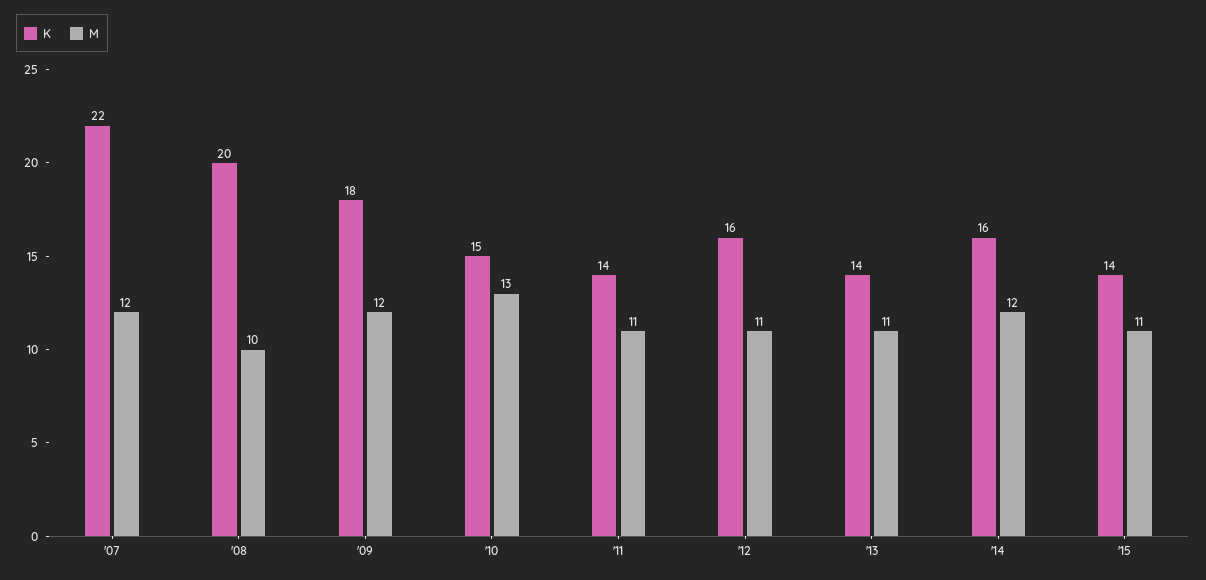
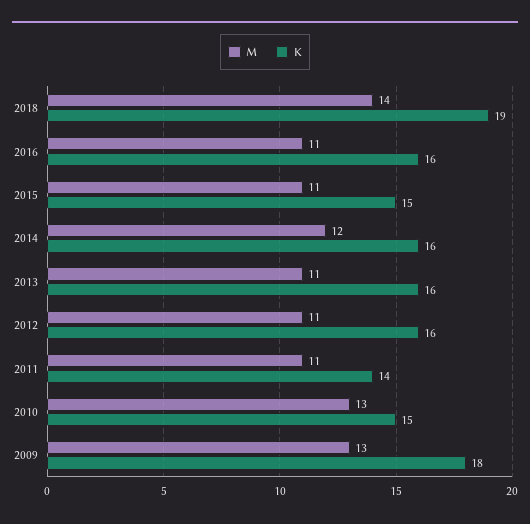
K, '07: 22 -> none
M, '07: 12 -> none
K, '08: 20 -> none
M, '08: 10 -> none
M, '09: 12 -> 13
K, '13: 14 -> 16
K, '15: 14 -> 15
M, 2018: none -> 14
K, 2018: none -> 19
M, 2016: none -> 11
K, 2016: none -> 16

